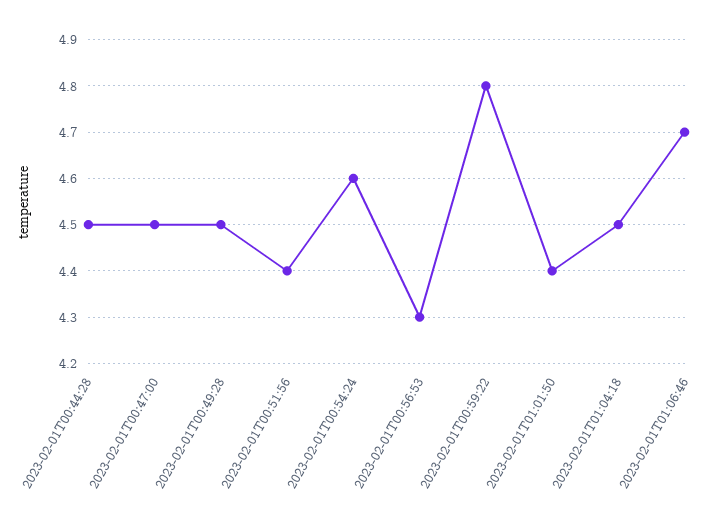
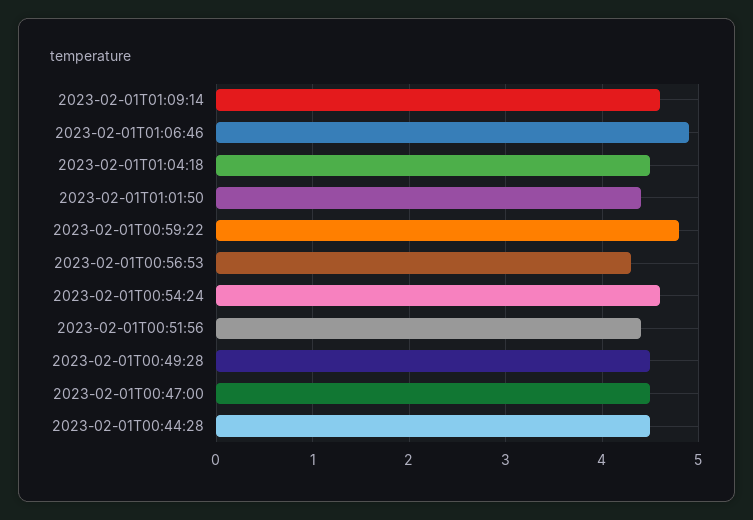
2023-02-01T01:06:46: 4.7 -> 4.9
2023-02-01T01:09:14: none -> 4.6

